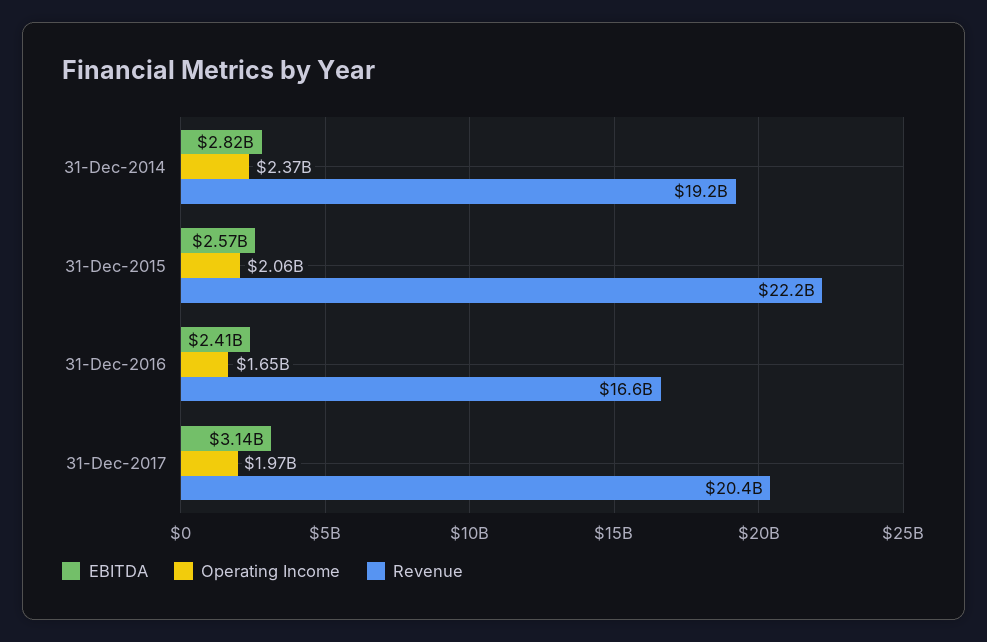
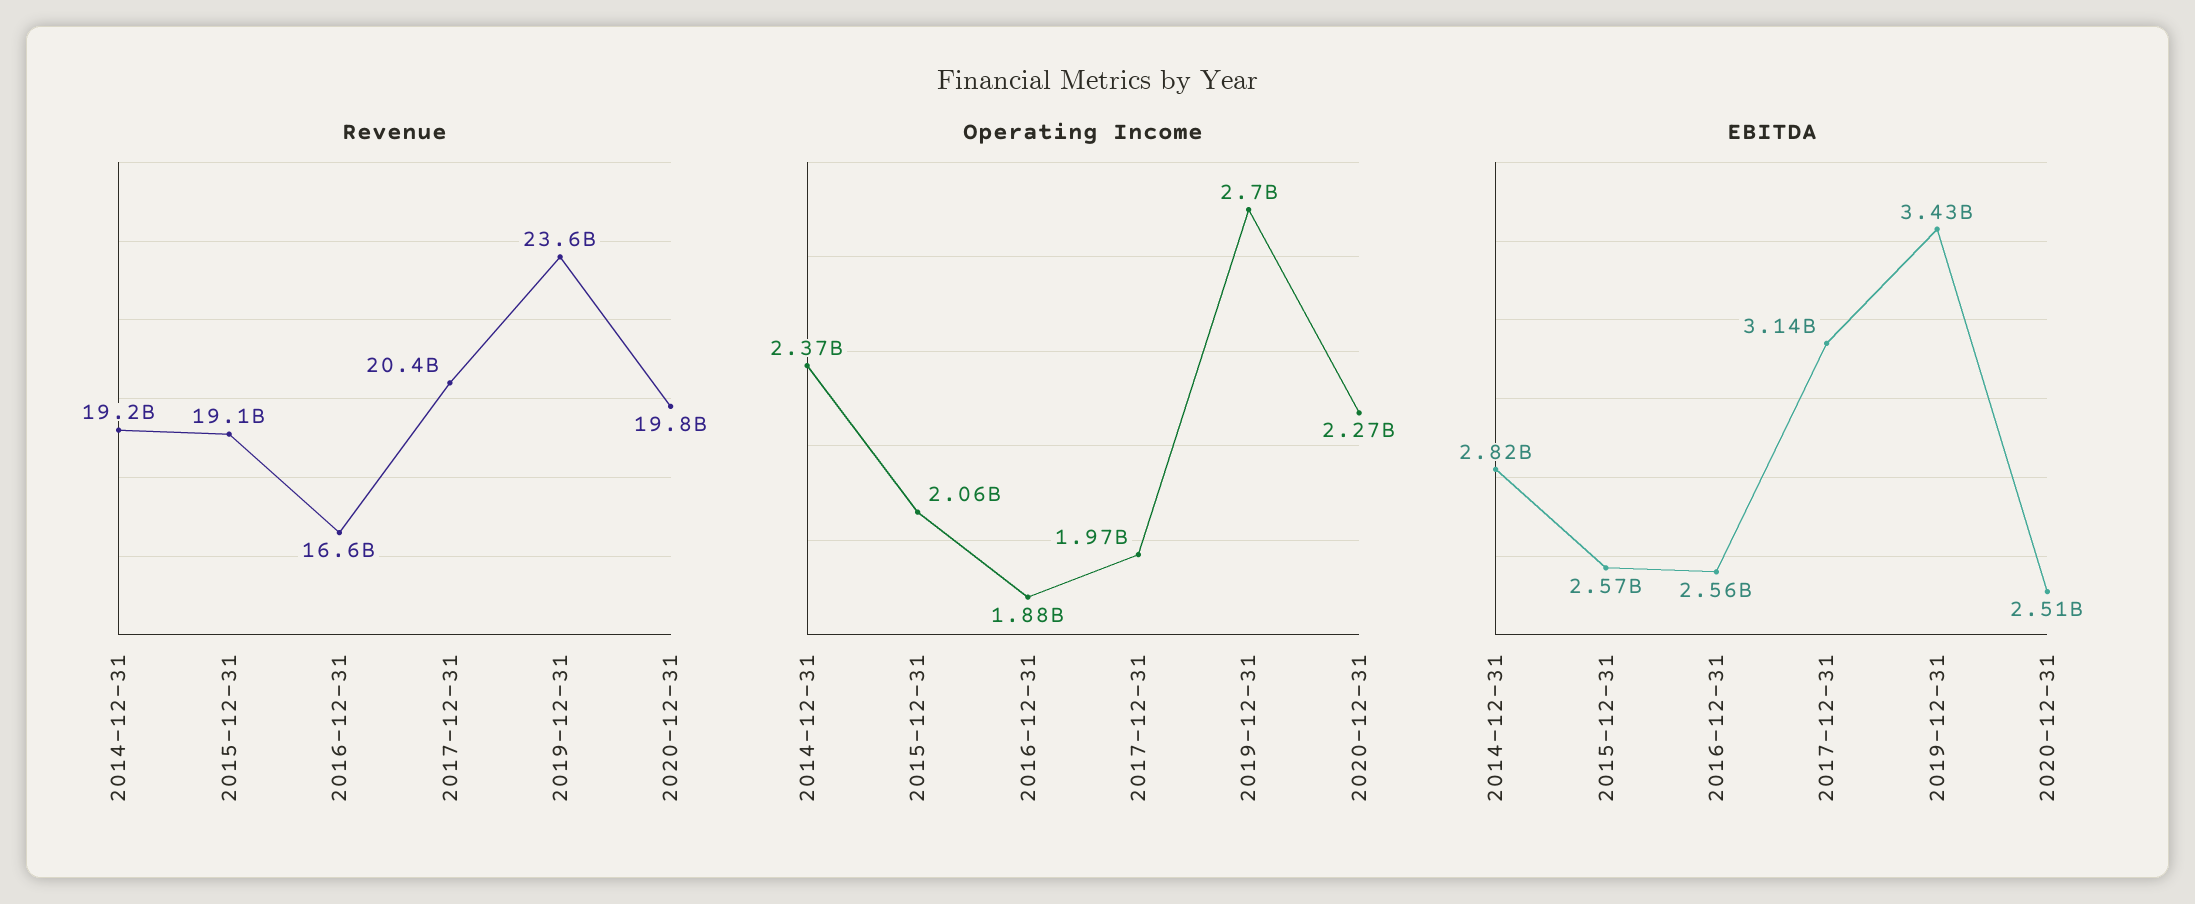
Revenue, 31-Dec-2015: 22200000000 -> 19100000000
EBITDA, 31-Dec-2016: 2410000000 -> 2560000000
Operating Income, 31-Dec-2016: 1650000000 -> 1880000000
Revenue, 2019-12-31: none -> 23600000000
Revenue, 2020-12-31: none -> 19800000000
Operating Income, 2019-12-31: none -> 2700000000
Operating Income, 2020-12-31: none -> 2270000000
EBITDA, 2019-12-31: none -> 3430000000
EBITDA, 2020-12-31: none -> 2510000000

